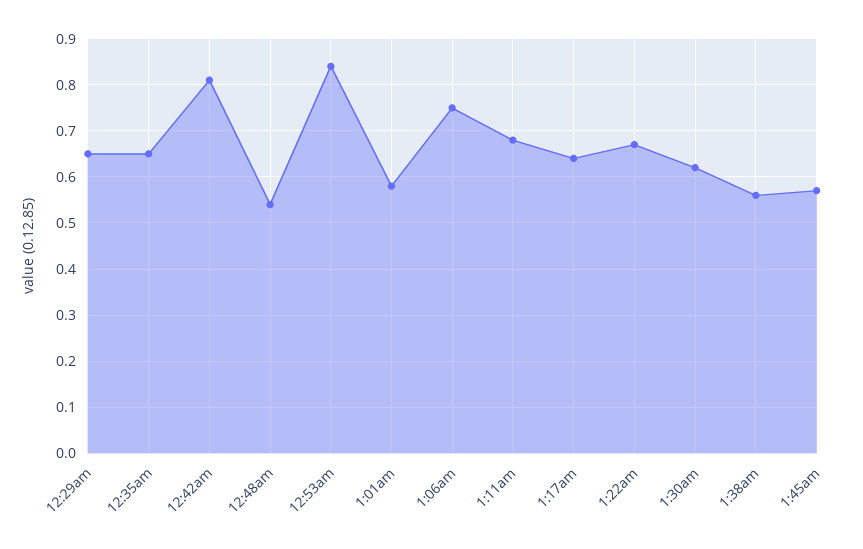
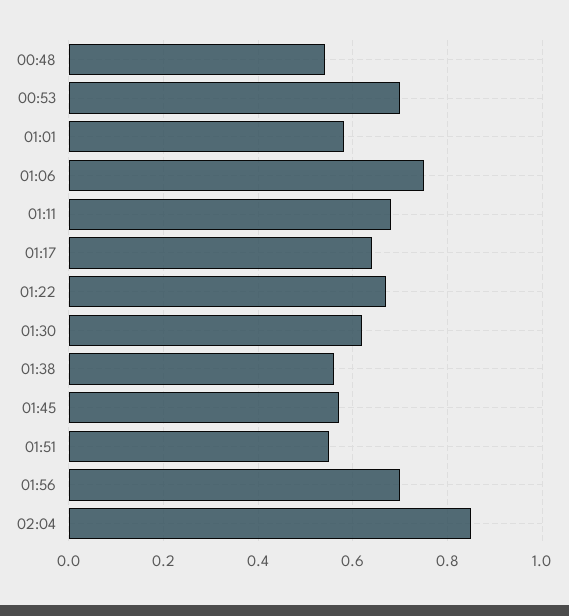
12:29am: 0.65 -> none
12:35am: 0.65 -> none
12:42am: 0.8 -> none
12:53am: 0.85 -> 0.7
01:51: none -> 0.55
01:56: none -> 0.7
02:04: none -> 0.85

